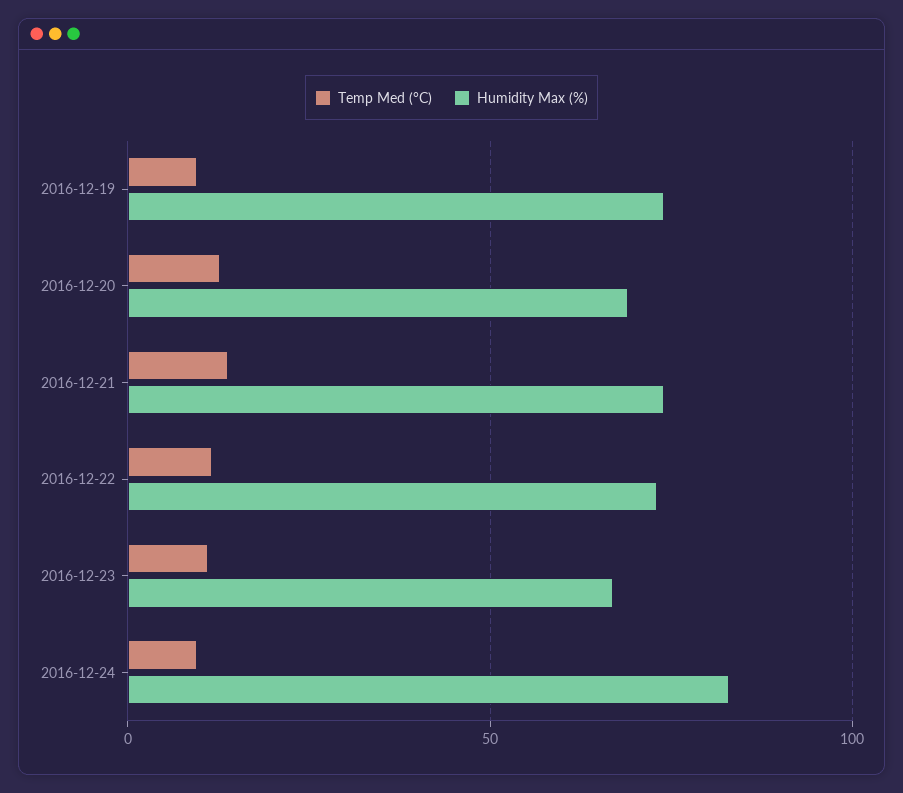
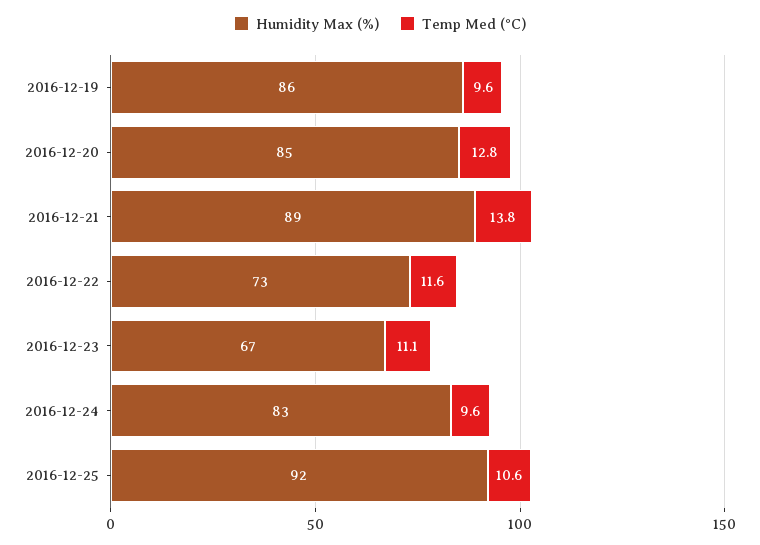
Humidity Max (%), 2016-12-19: 75 -> 86
Humidity Max (%), 2016-12-20: 70 -> 85
Humidity Max (%), 2016-12-21: 75 -> 89
Humidity Max (%), 2016-12-25: none -> 92
Temp Med (°C), 2016-12-25: none -> 10.6

